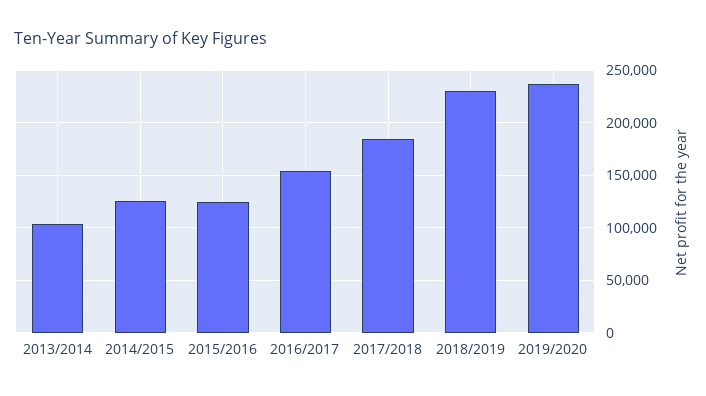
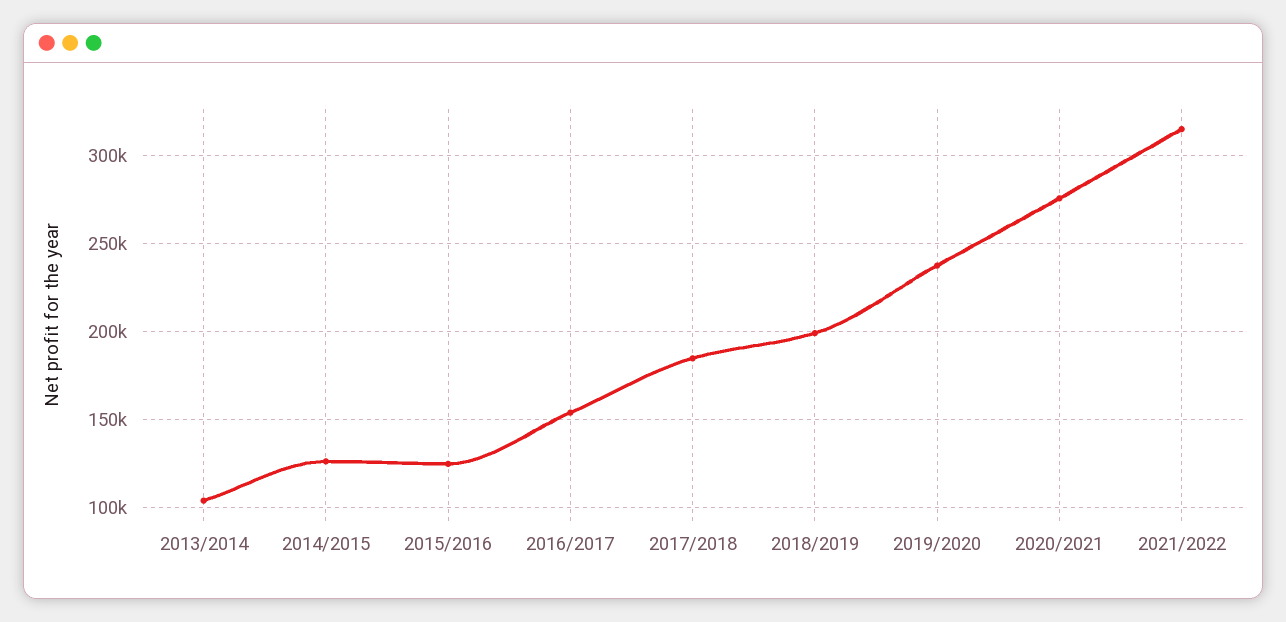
2018/2019: 230000 -> 200000
2020/2021: none -> 275000
2021/2022: none -> 315000

